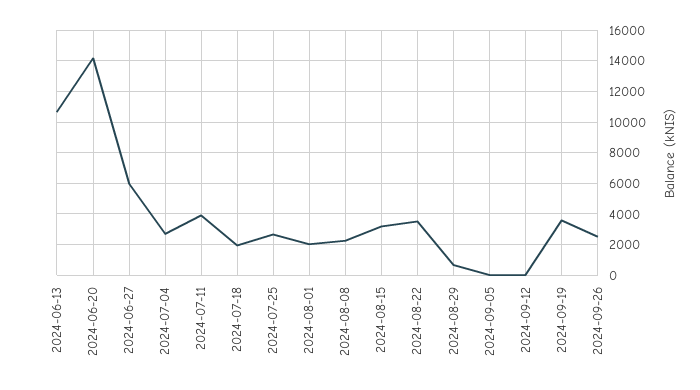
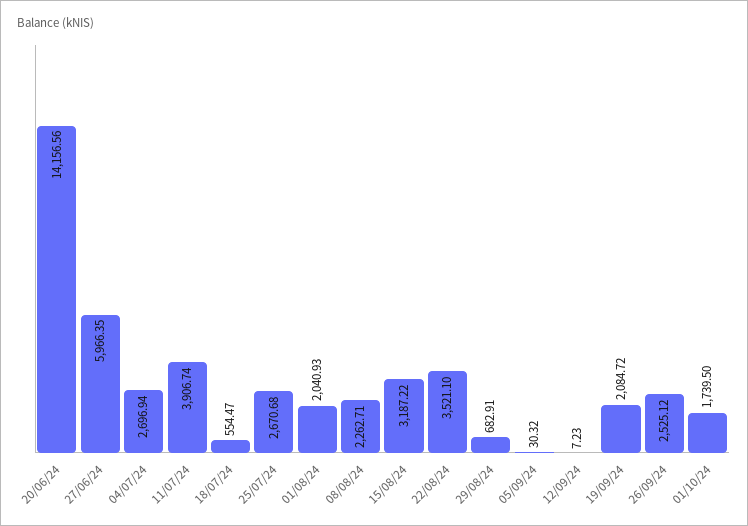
2024-06-13: 10500 -> none
2024-07-18: 2000 -> 554.47
2024-09-19: 3500 -> 2084.72
01/10/24: none -> 1739.5

